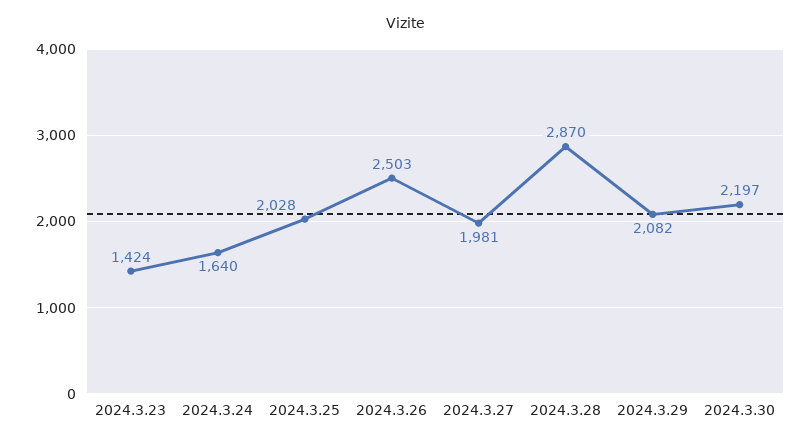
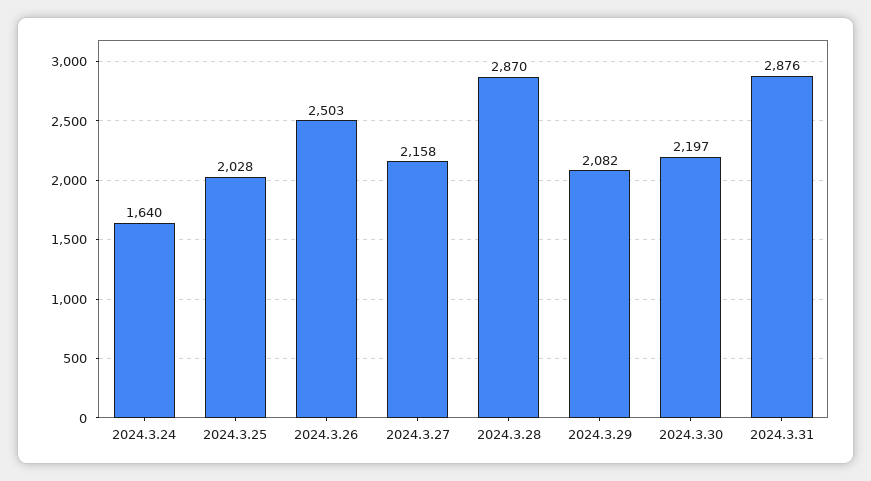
2024.3.23: 1424 -> none
2024.3.27: 1981 -> 2158
2024.3.31: none -> 2876

